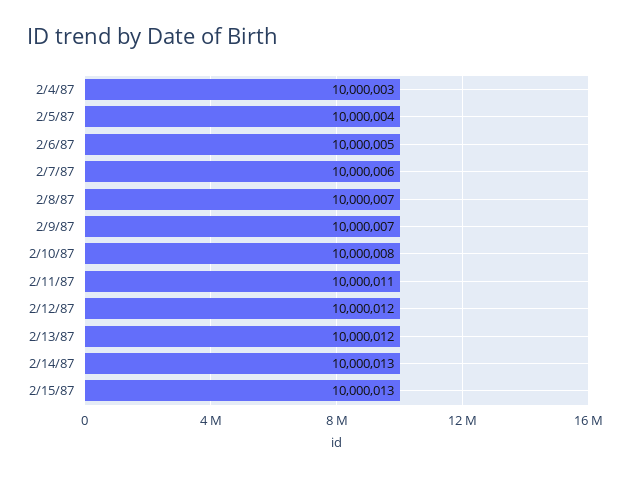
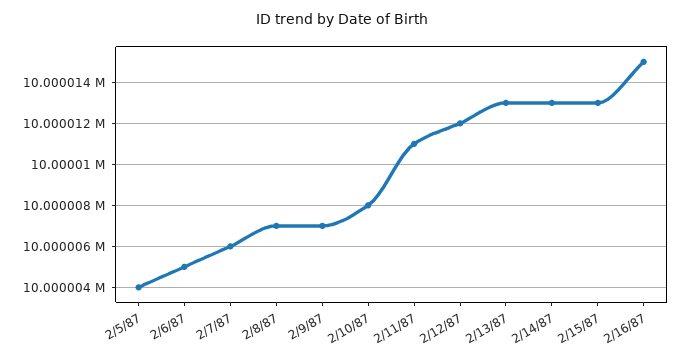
2/4/87: 10000003 -> none
2/13/87: 10000012 -> 10000013
2/16/87: none -> 10000015

